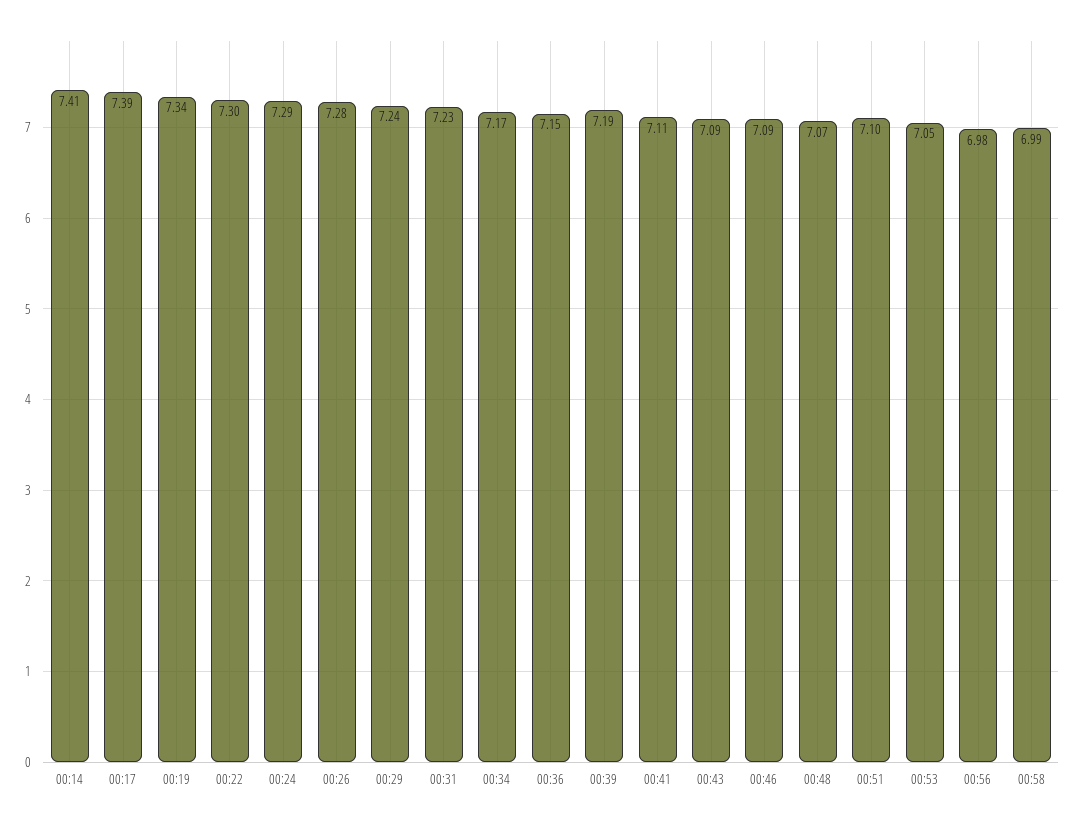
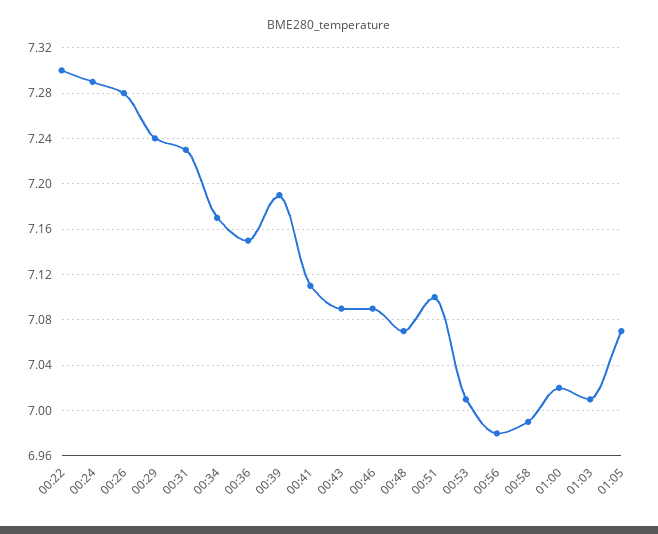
00:14: 7.41 -> none
00:17: 7.39 -> none
00:19: 7.34 -> none
00:53: 7.05 -> 7.01
01:00: none -> 7.02
01:03: none -> 7.01
01:05: none -> 7.07

